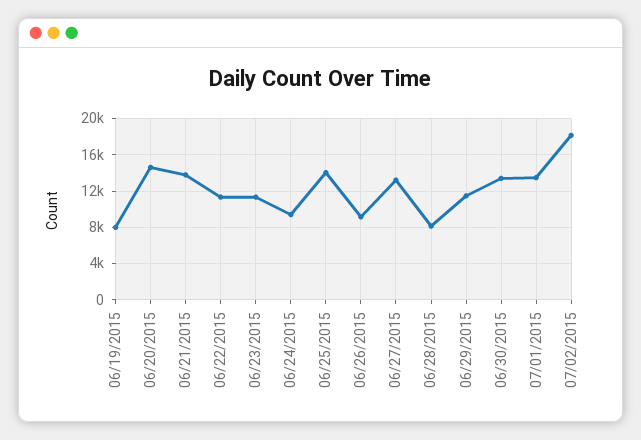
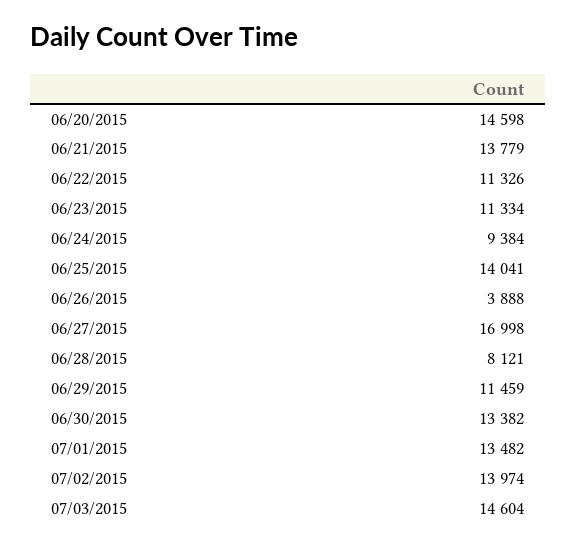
06/19/2015: 8000 -> none
06/26/2015: 9000 -> 3888
06/27/2015: 13000 -> 16998
07/02/2015: 18000 -> 13974
07/03/2015: none -> 14604

